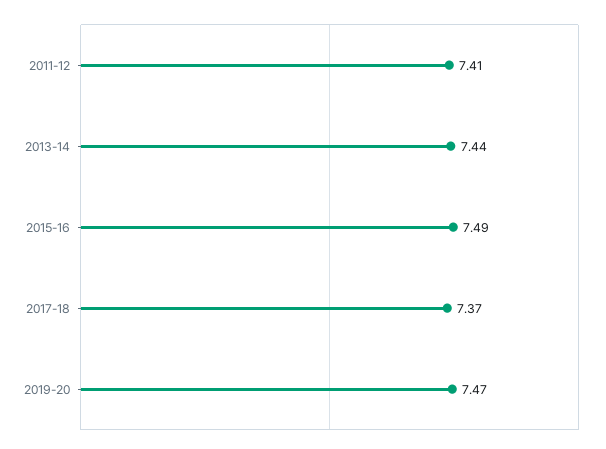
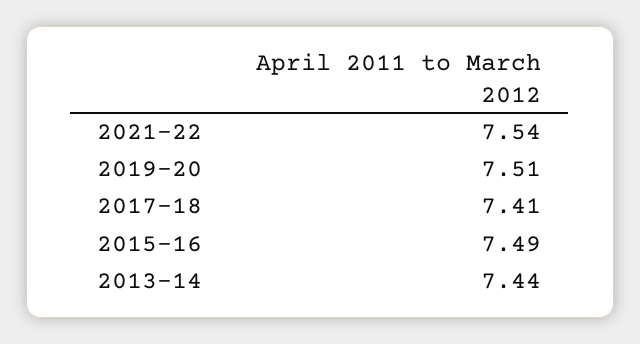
2011-12: 7.41 -> none
2017-18: 7.37 -> 7.41
2019-20: 7.47 -> 7.51
2021-22: none -> 7.54

